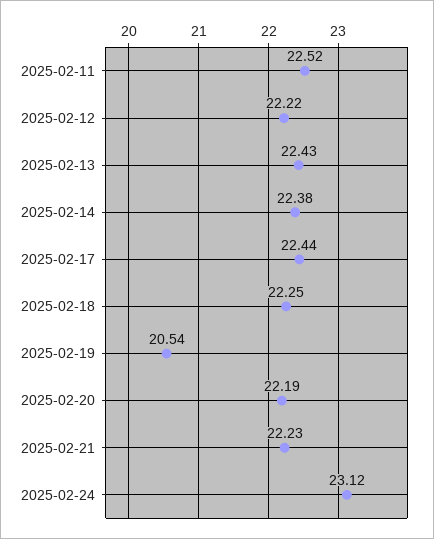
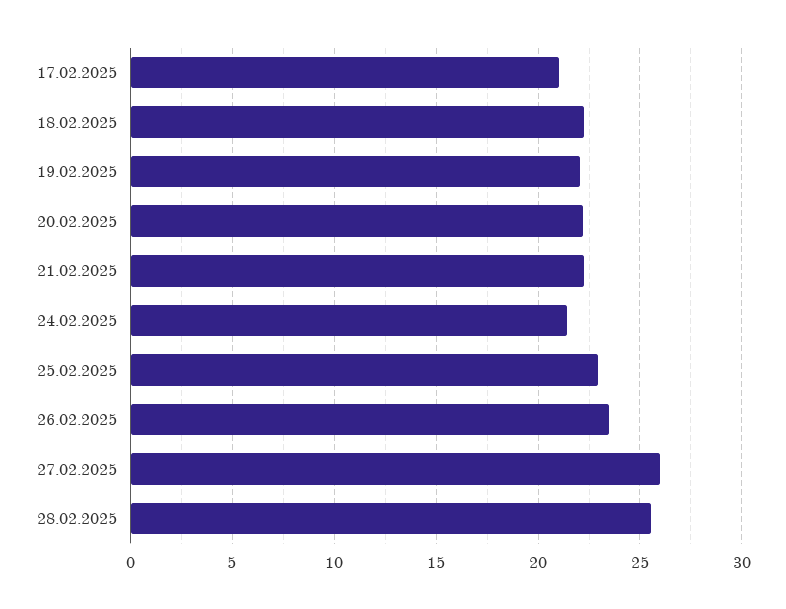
2025-02-11: 22.52 -> none
2025-02-12: 22.22 -> none
2025-02-13: 22.43 -> none
2025-02-14: 22.38 -> none
2025-02-17: 22.44 -> 21
2025-02-19: 20.54 -> 22
2025-02-24: 23.12 -> 21.5
25.02.2025: none -> 23
26.02.2025: none -> 23.5
27.02.2025: none -> 26
28.02.2025: none -> 25.5

